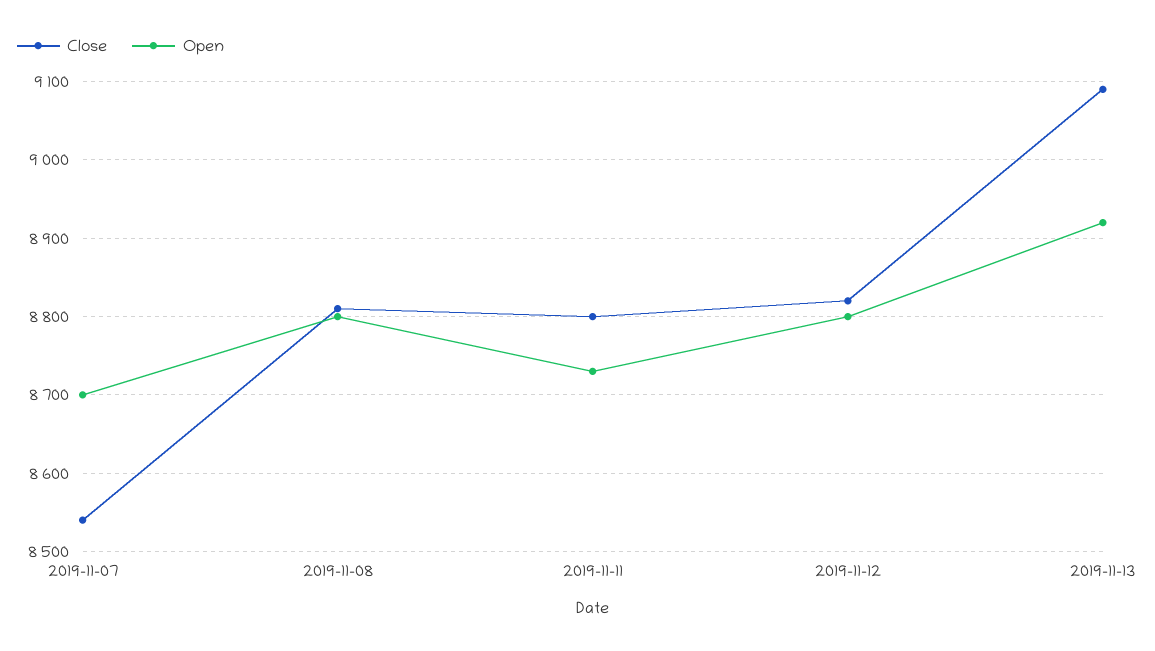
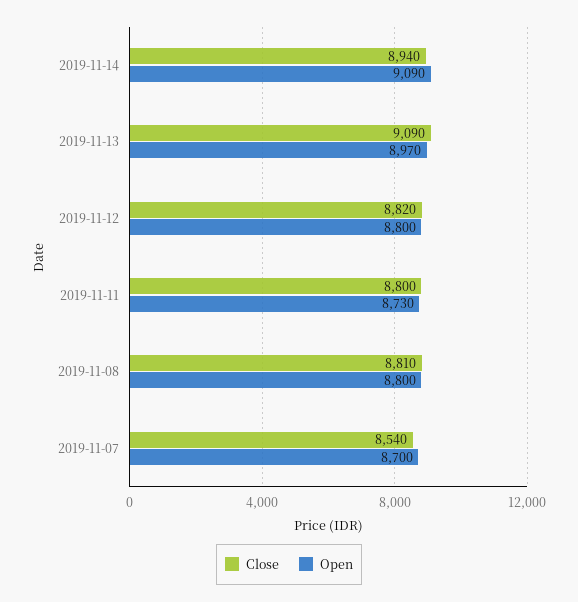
Open, 2019-11-13: 8920 -> 8970
Close, 2019-11-14: none -> 8940
Open, 2019-11-14: none -> 9090

